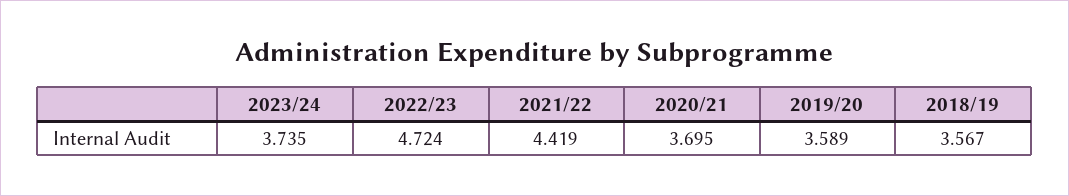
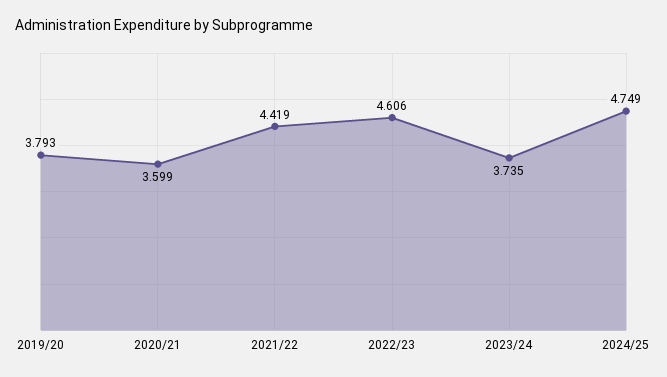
2022/23: 4.724 -> 4.606
2020/21: 3.695 -> 3.599
2019/20: 3.589 -> 3.793
2018/19: 3.567 -> none
2024/25: none -> 4.749

